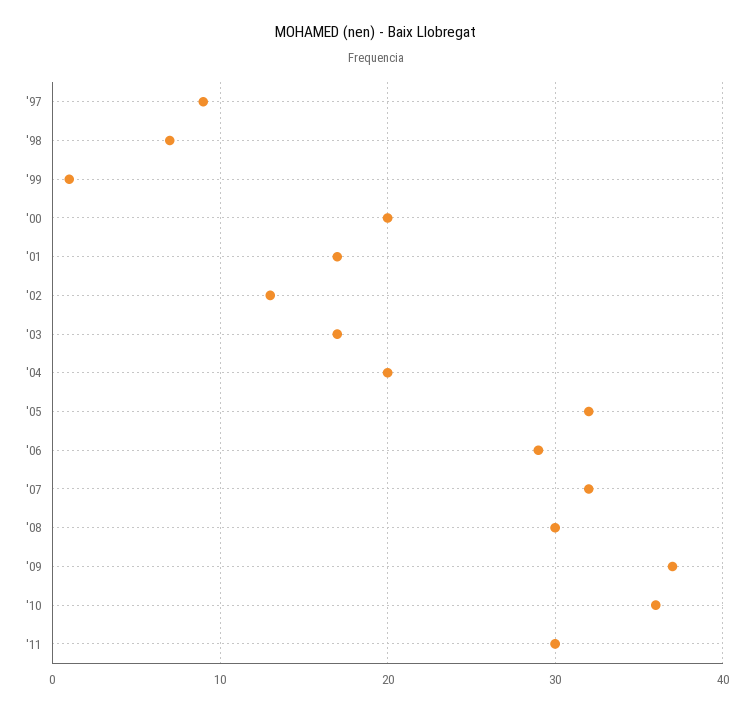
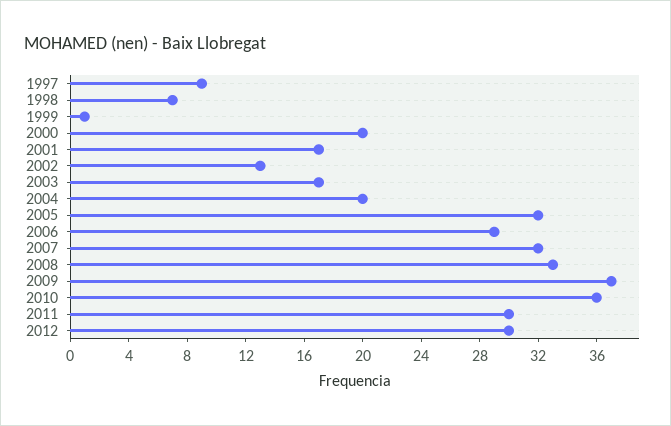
'08: 30 -> 33
2012: none -> 30

